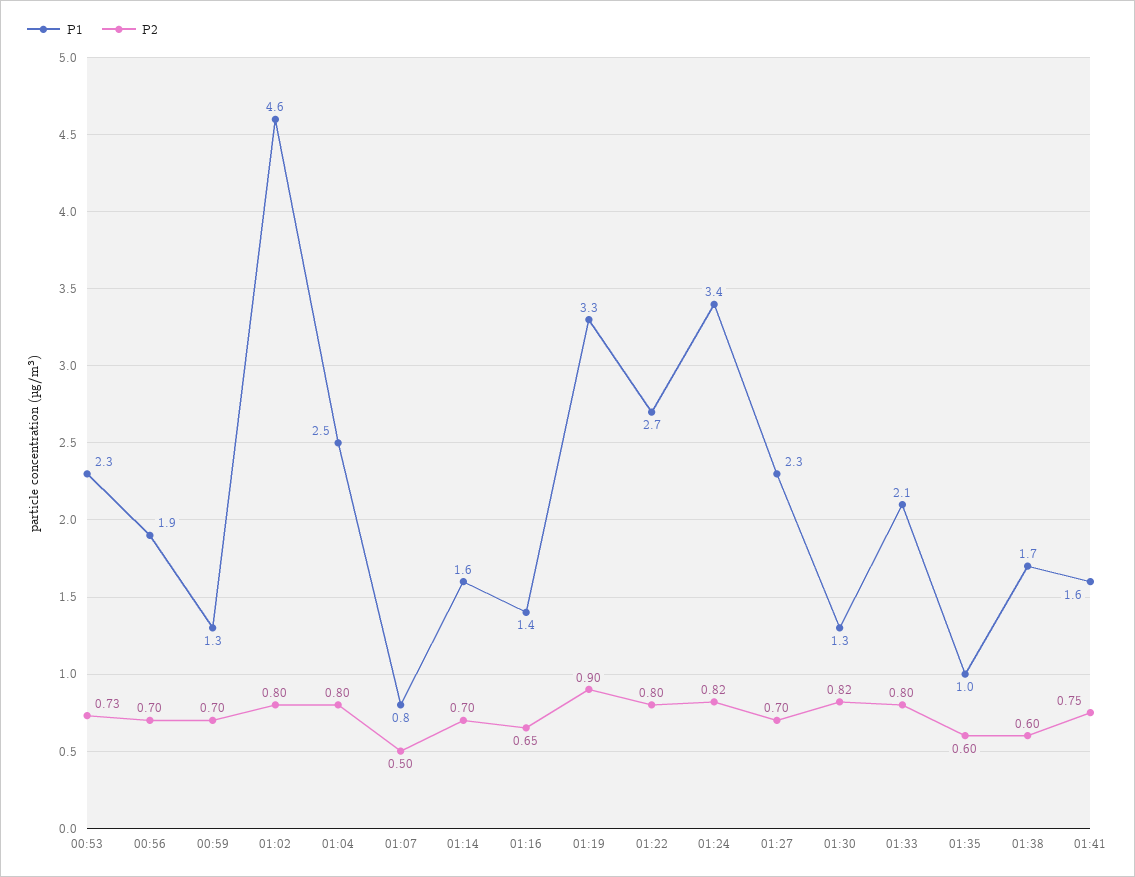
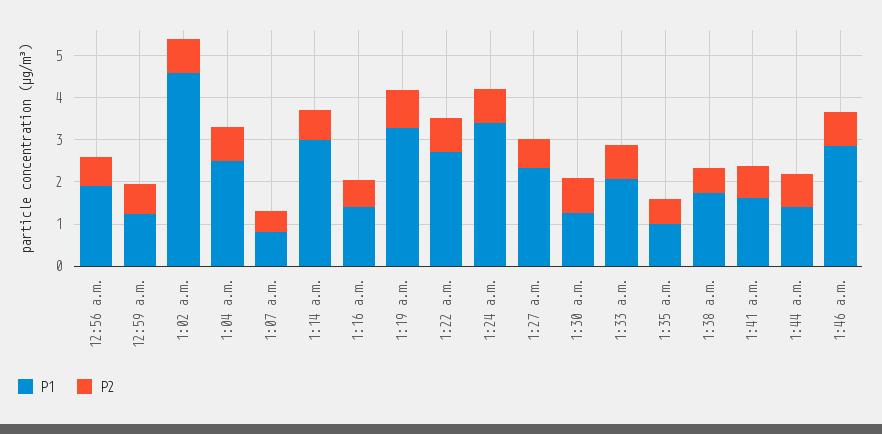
P1, 00:53: 2.3 -> none
P2, 00:53: 0.73 -> none
P1, 01:14: 1.6 -> 3
P1, 1:44 a.m.: none -> 1.4
P2, 1:44 a.m.: none -> 0.8
P1, 1:46 a.m.: none -> 2.8
P2, 1:46 a.m.: none -> 0.8

